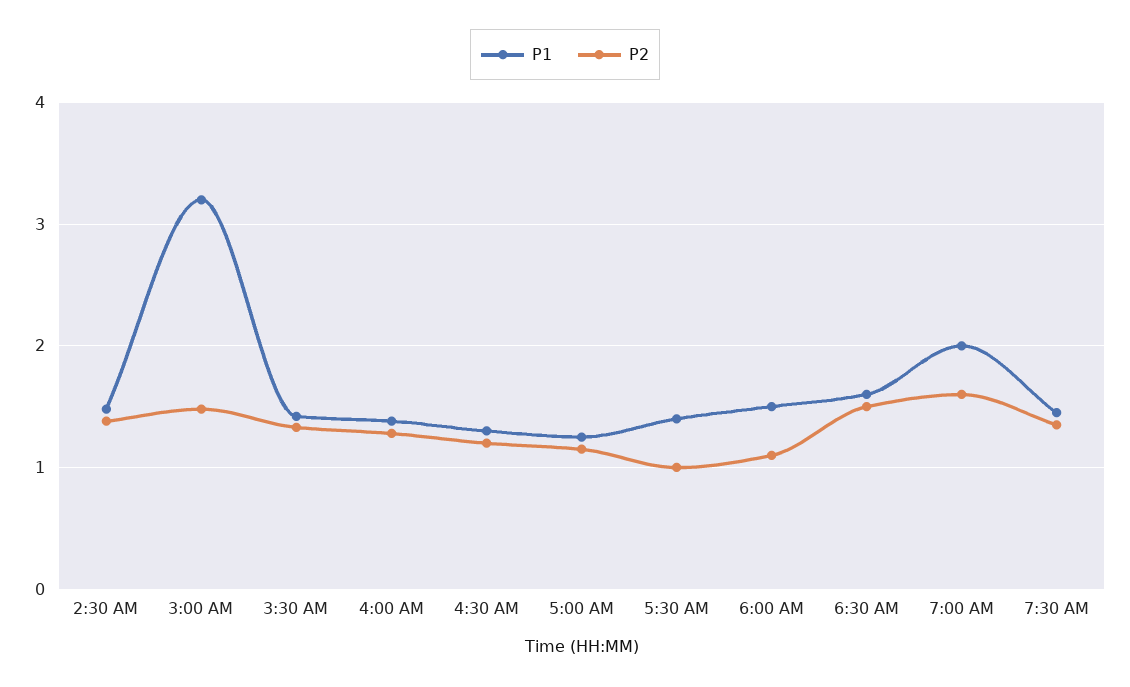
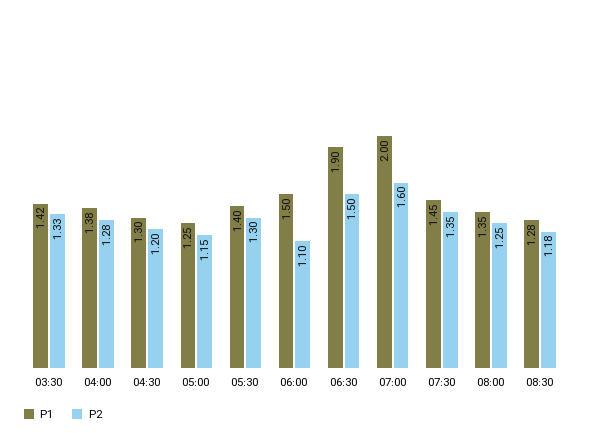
P1, 2:30 AM: 1.5 -> none
P2, 2:30 AM: 1.4 -> none
P1, 3:00 AM: 3.2 -> none
P2, 3:00 AM: 1.5 -> none
P2, 5:30 AM: 1 -> 1.3
P1, 6:30 AM: 1.6 -> 1.9
P1, 08:00: none -> 1.35
P2, 08:00: none -> 1.25
P1, 08:30: none -> 1.28
P2, 08:30: none -> 1.18

